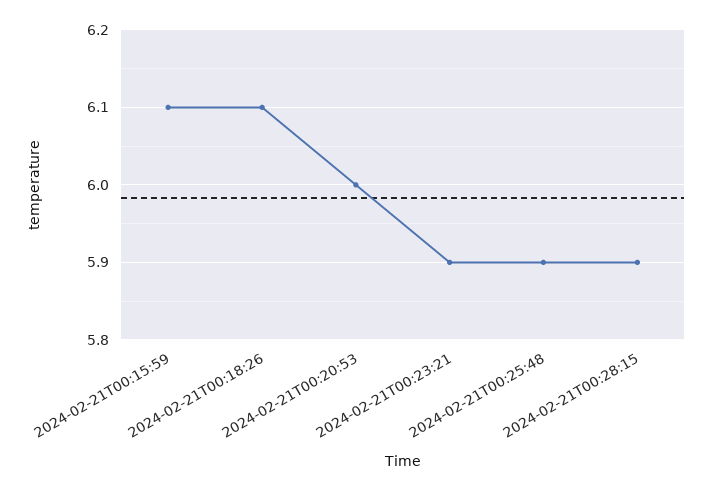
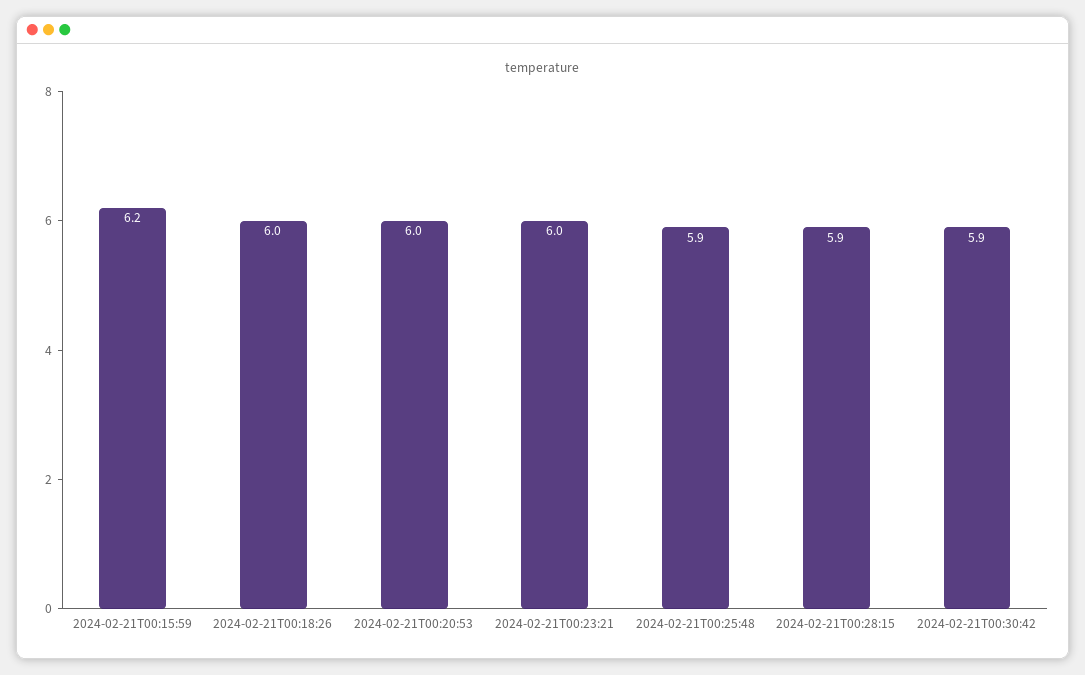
2024-02-21T00:15:59: 6.1 -> 6.2
2024-02-21T00:18:26: 6.1 -> 6
2024-02-21T00:23:21: 5.9 -> 6
2024-02-21T00:30:42: none -> 5.9

